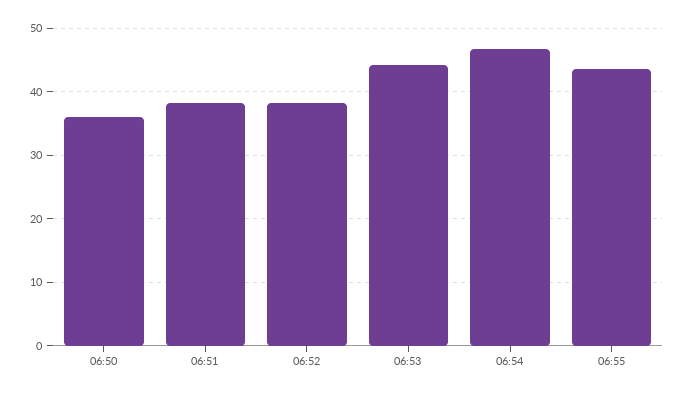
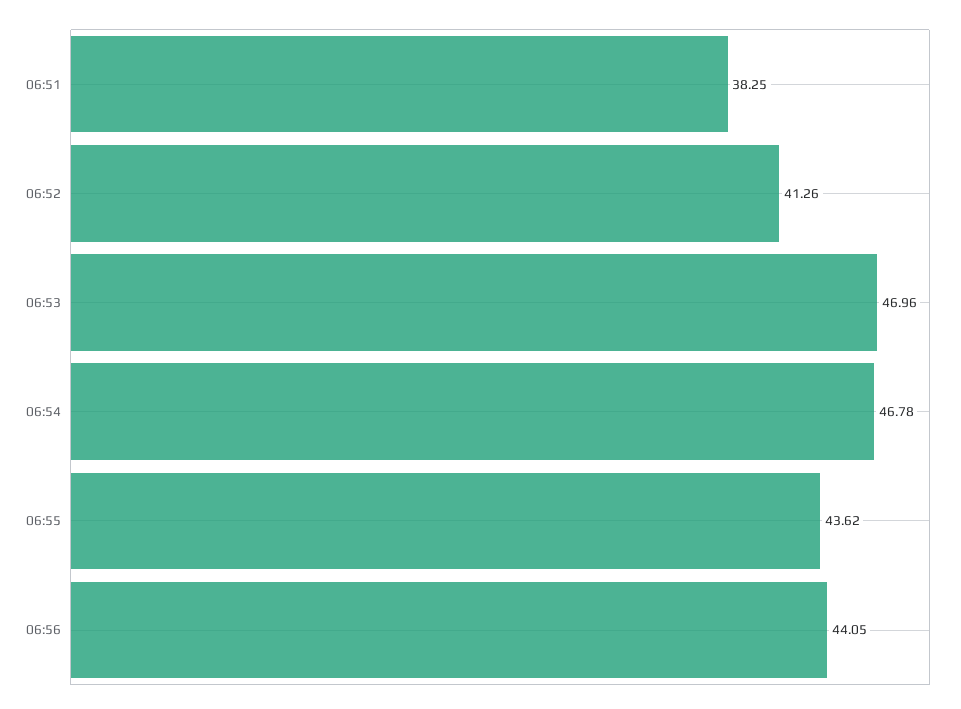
06:50: 36 -> none
06:52: 38 -> 41.26
06:53: 44 -> 46.96
06:56: none -> 44.05

